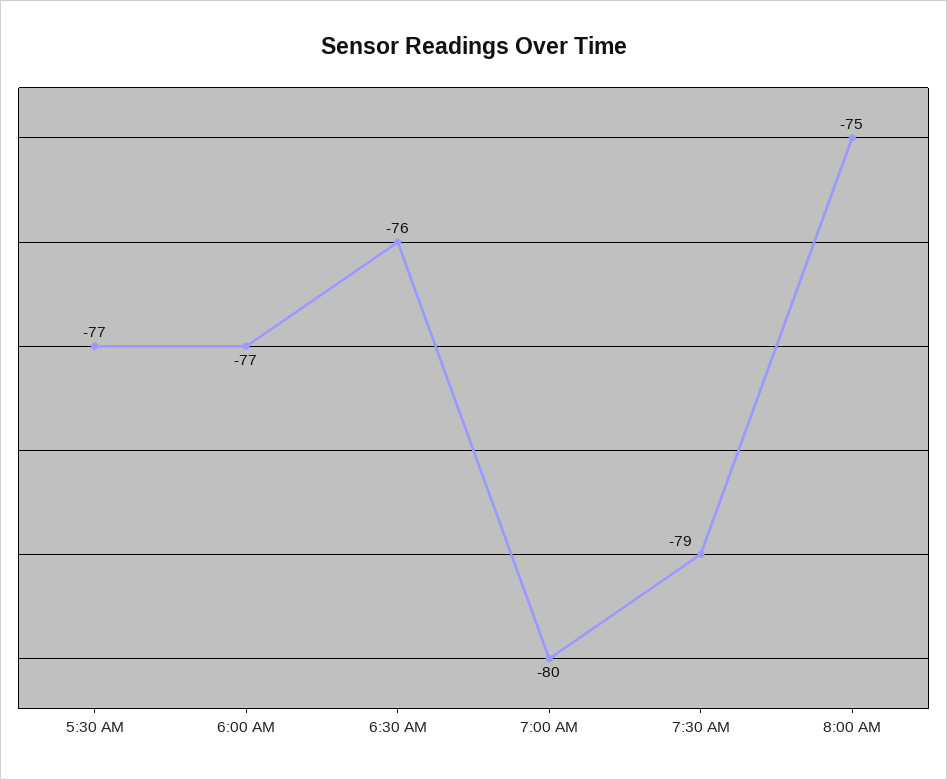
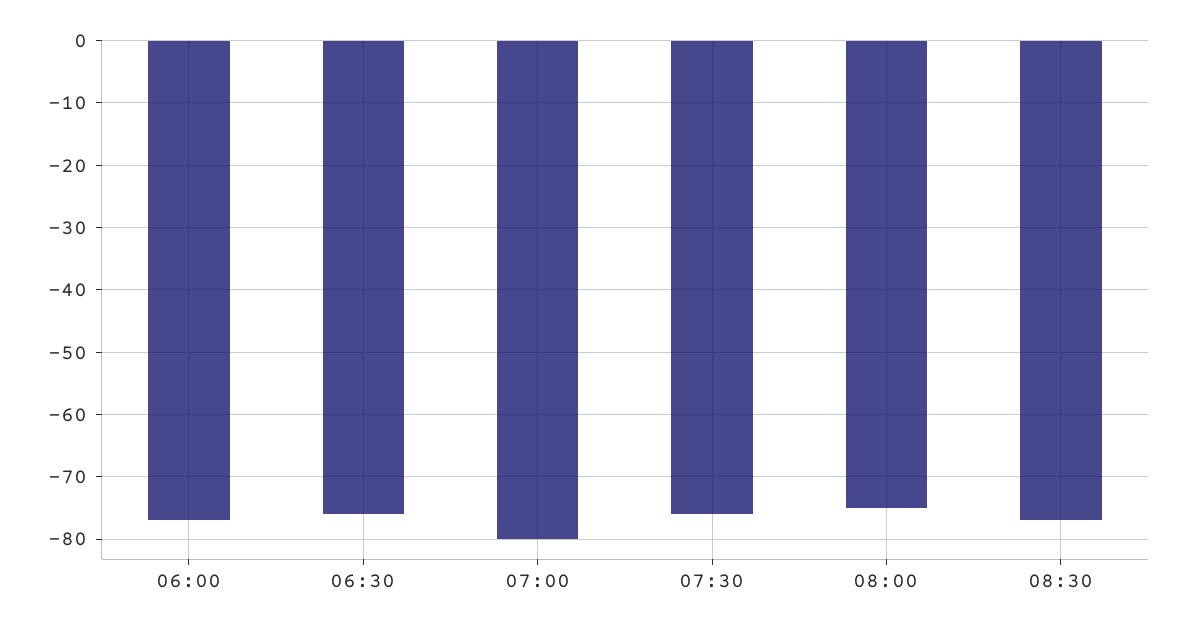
5:30 AM: -77 -> none
7:30 AM: -79 -> -76
08:30: none -> -77

